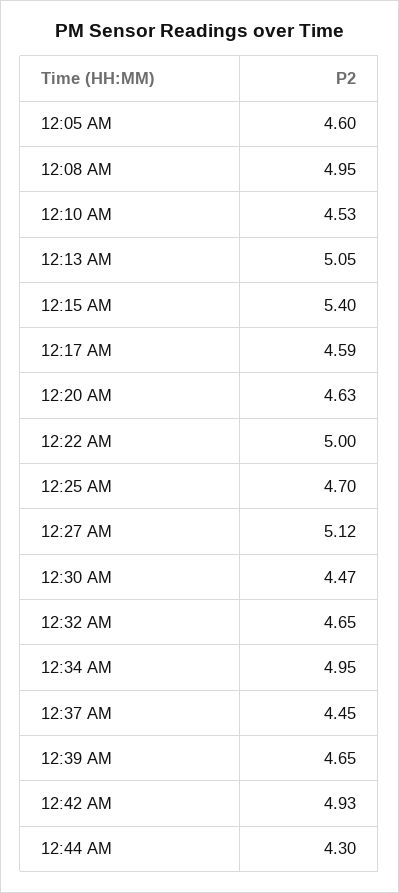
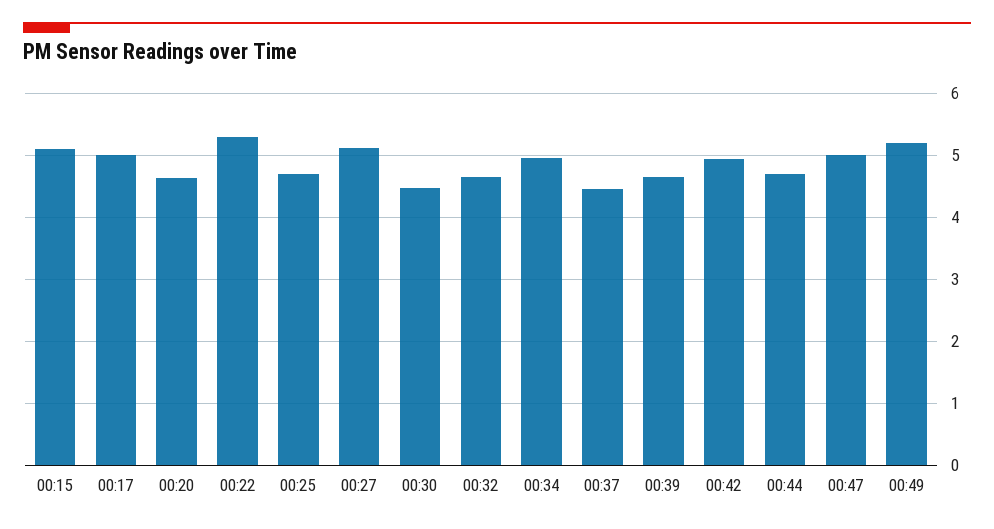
12:05 AM: 4.6 -> none
12:08 AM: 4.95 -> none
12:10 AM: 4.53 -> none
12:13 AM: 5.05 -> none
12:15 AM: 5.4 -> 5.1
12:17 AM: 4.59 -> 5
12:22 AM: 5 -> 5.3
12:44 AM: 4.3 -> 4.7
00:47: none -> 5
00:49: none -> 5.2

